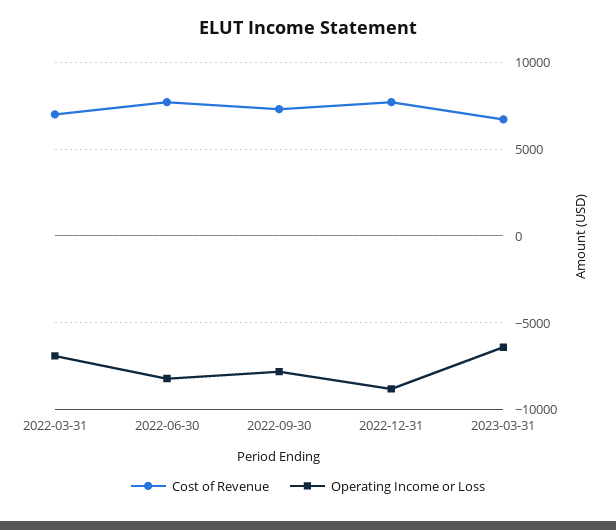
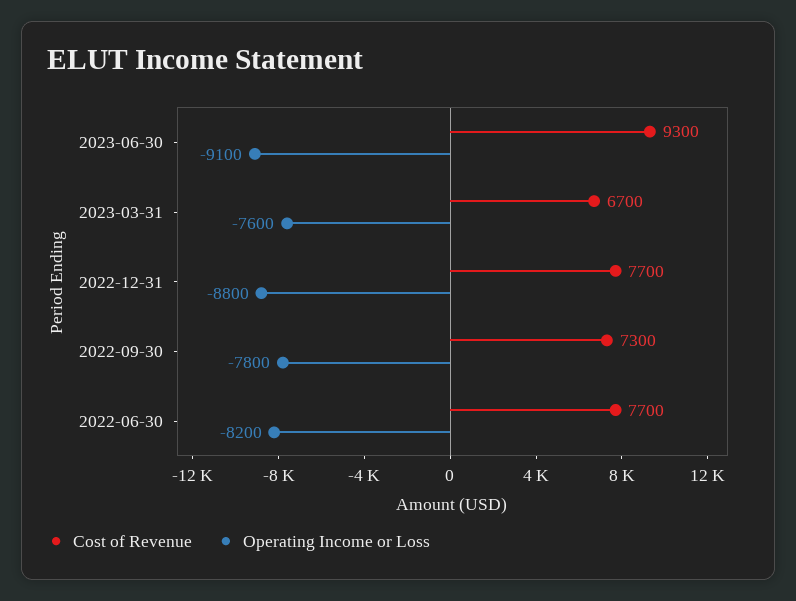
Cost of Revenue, 2022-03-31: 7000 -> none
Operating Income or Loss, 2022-03-31: -7000 -> none
Operating Income or Loss, 2023-03-31: -6500 -> -7600
Cost of Revenue, 2023-06-30: none -> 9300
Operating Income or Loss, 2023-06-30: none -> -9100

